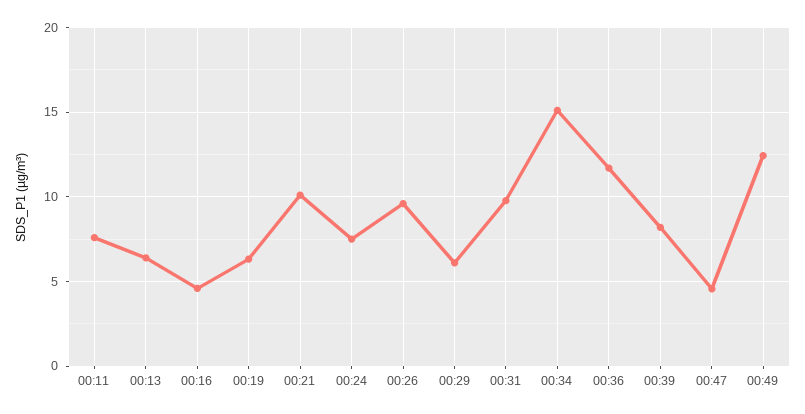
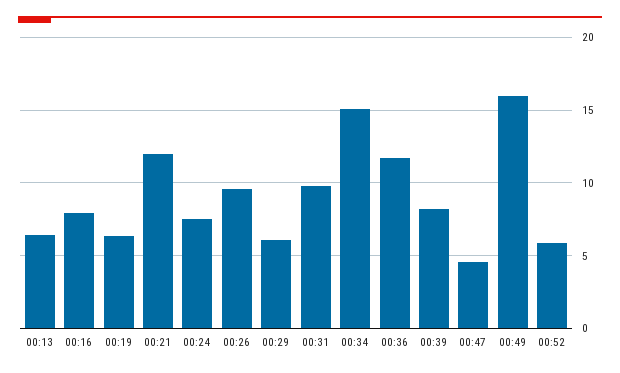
00:11: 7.5 -> none
00:16: 4.5 -> 8
00:21: 10 -> 12
00:49: 12.5 -> 16
00:52: none -> 6

